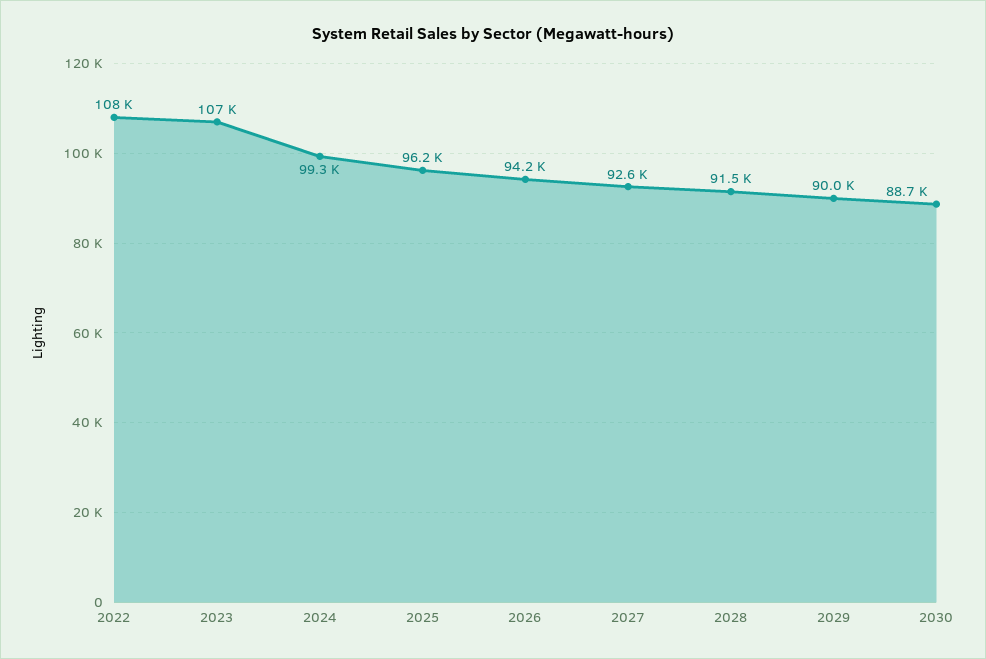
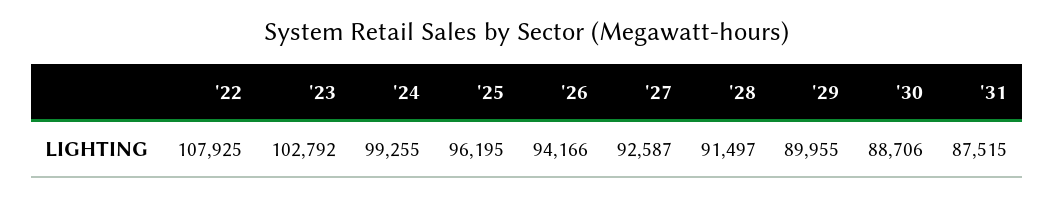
2023: 107000 -> 102792
'31: none -> 87515

